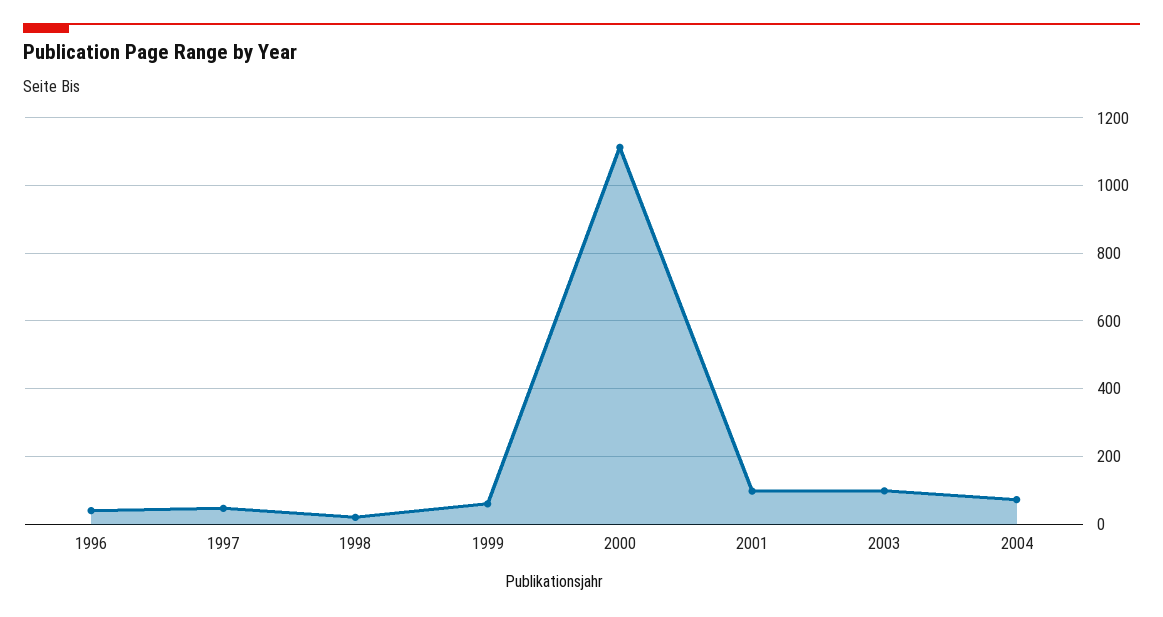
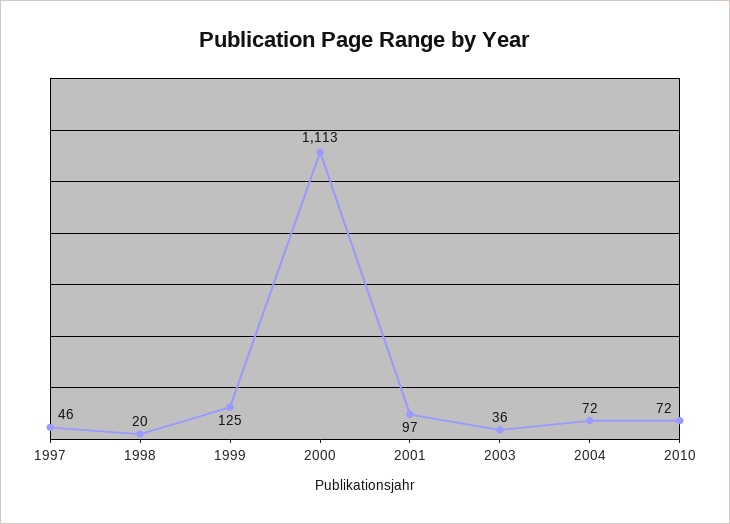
1996: 40 -> none
1999: 60 -> 125
2003: 100 -> 36
2010: none -> 72

